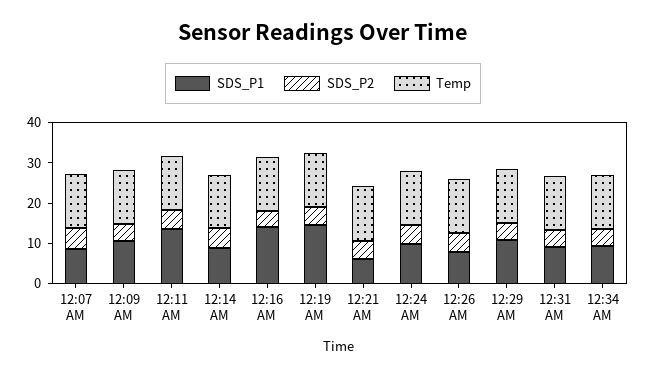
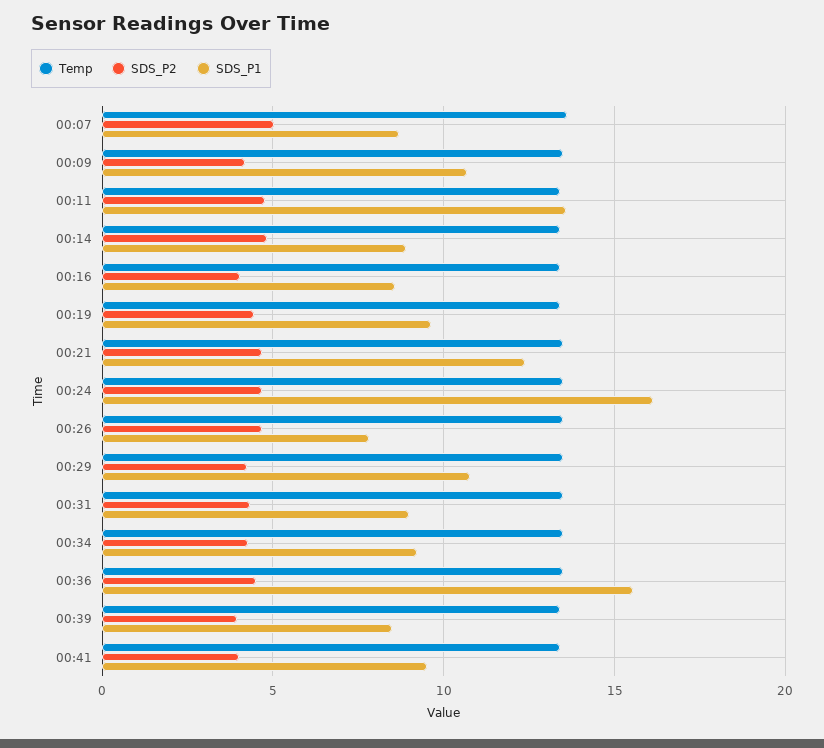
SDS_P1, 12:16 AM: 14 -> 8.5
SDS_P1, 12:19 AM: 14 -> 9.5
SDS_P1, 12:21 AM: 6 -> 12.5
SDS_P1, 12:24 AM: 10 -> 16
Temp, 00:36: none -> 13.5
SDS_P2, 00:36: none -> 4.5
SDS_P1, 00:36: none -> 15.5
Temp, 00:39: none -> 13.5
SDS_P2, 00:39: none -> 4
SDS_P1, 00:39: none -> 8.5
Temp, 00:41: none -> 13.5
SDS_P2, 00:41: none -> 4
SDS_P1, 00:41: none -> 9.5

